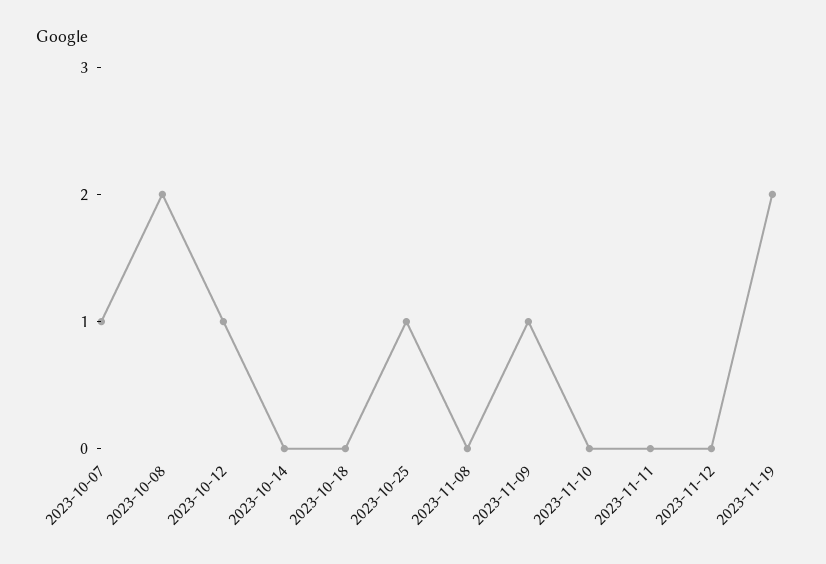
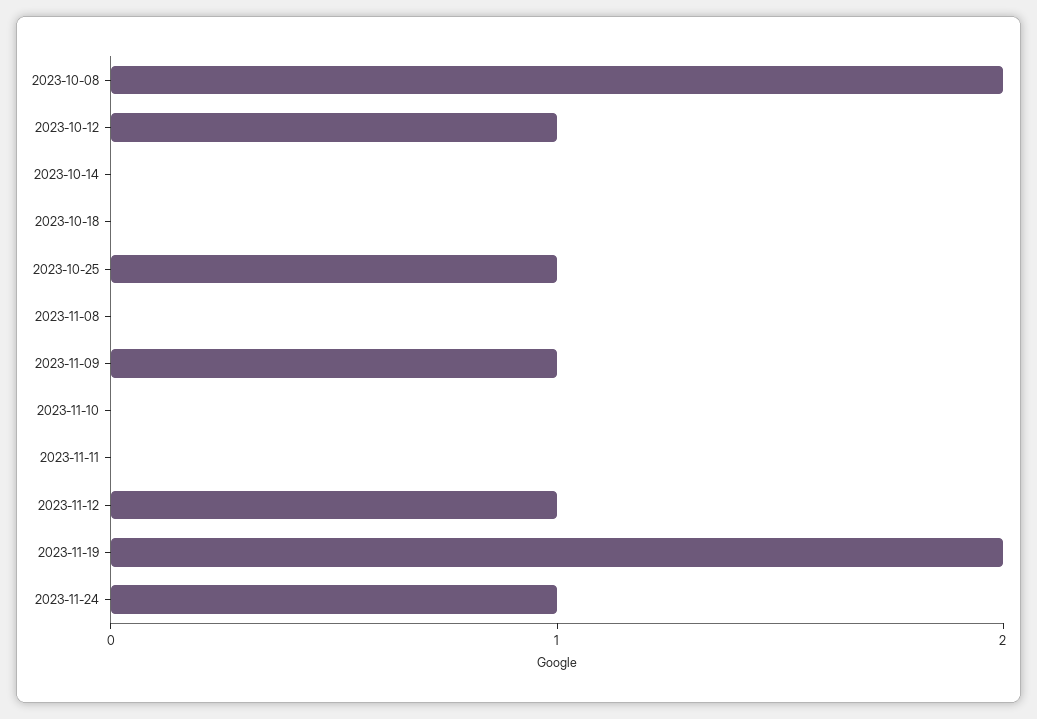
2023-10-07: 1 -> none
2023-11-12: 0 -> 1
2023-11-24: none -> 1

